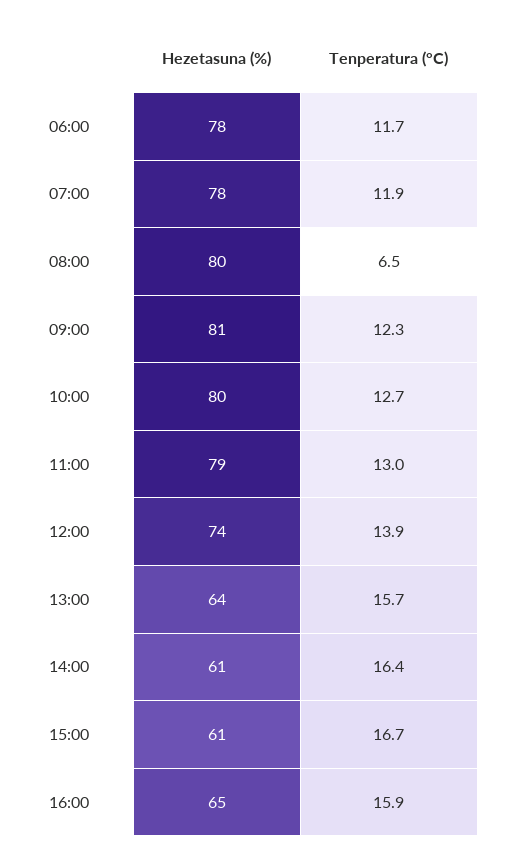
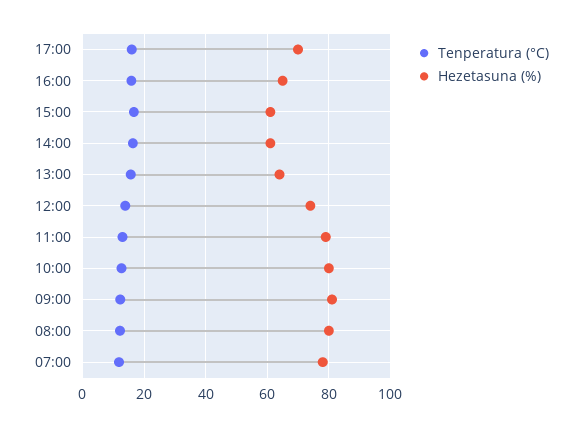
Hezetasuna (%), 06:00: 78 -> none
Tenperatura (°C), 06:00: 11.7 -> none
Tenperatura (°C), 08:00: 6.5 -> 12
Tenperatura (°C), 17:00: none -> 16
Hezetasuna (%), 17:00: none -> 70

